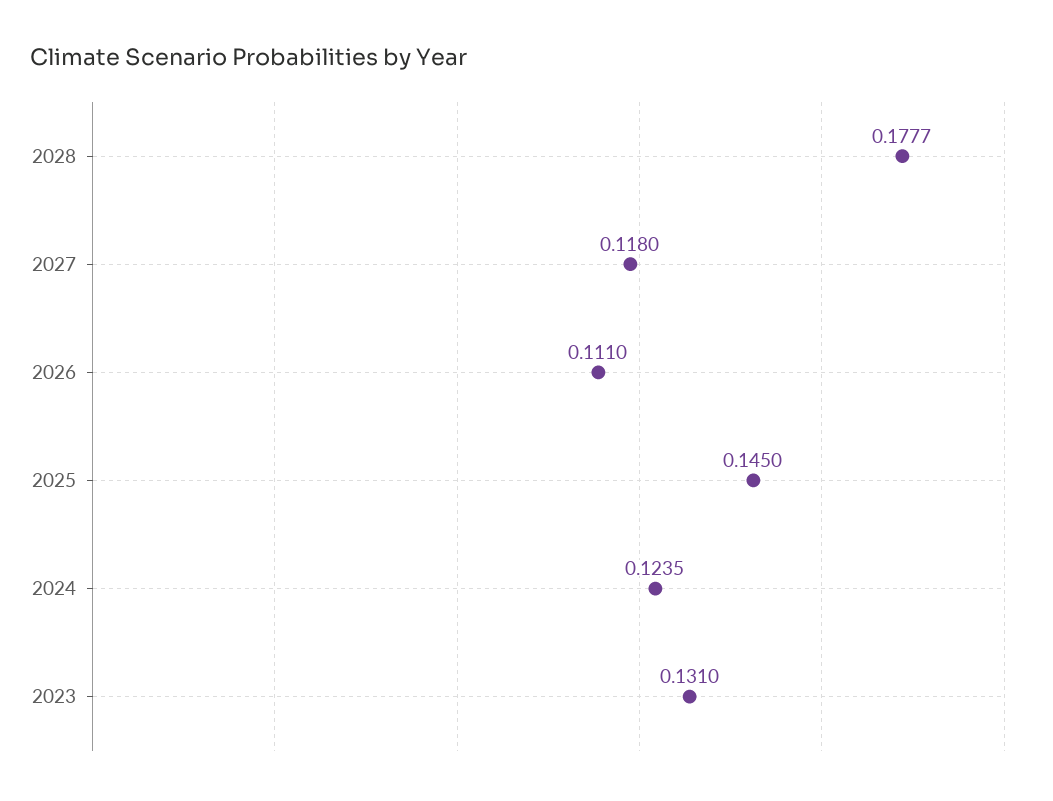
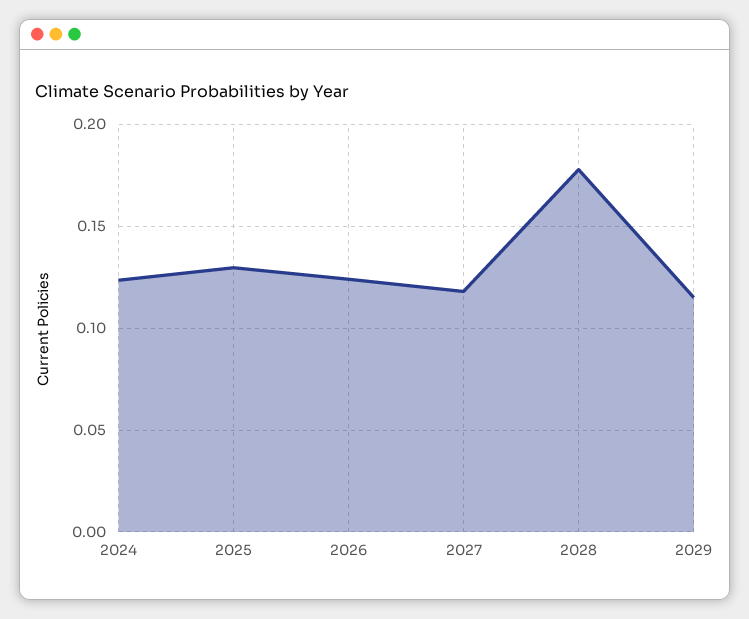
2026: 0.111 -> 0.125
2025: 0.145 -> 0.13
2023: 0.131 -> none
2029: none -> 0.115

